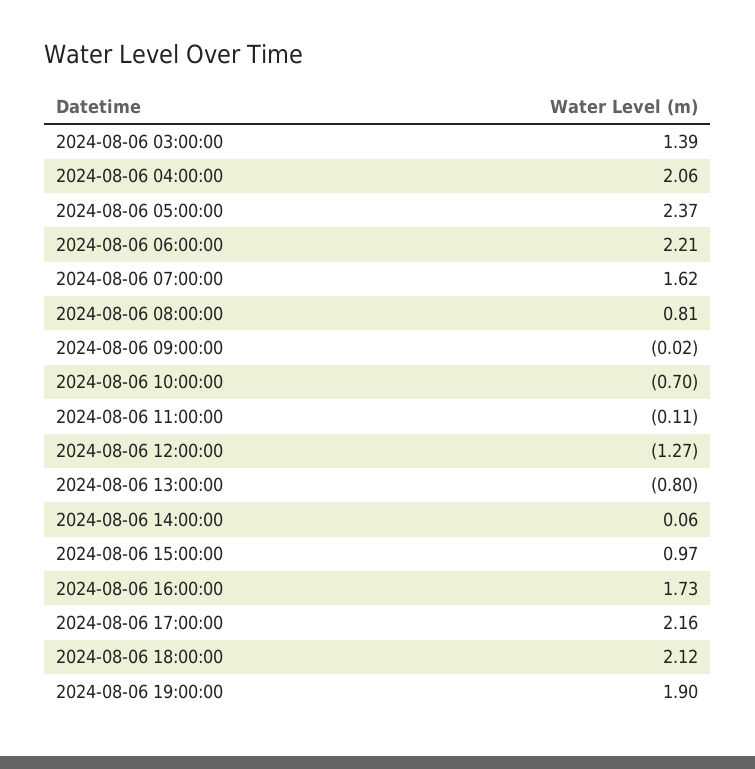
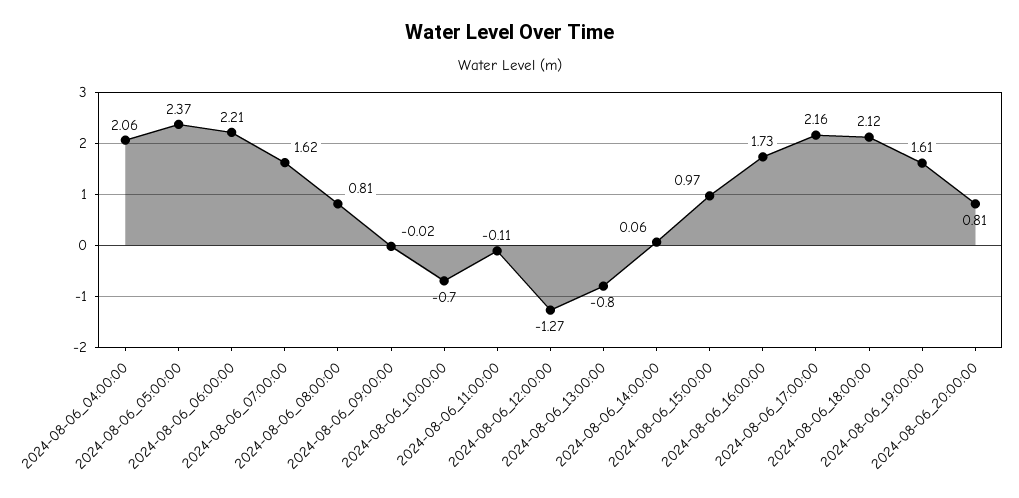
2024-08-06 03:00:00: 1.39 -> none
2024-08-06 19:00:00: 1.9 -> 1.61
2024-08-06_20:00:00: none -> 0.81

